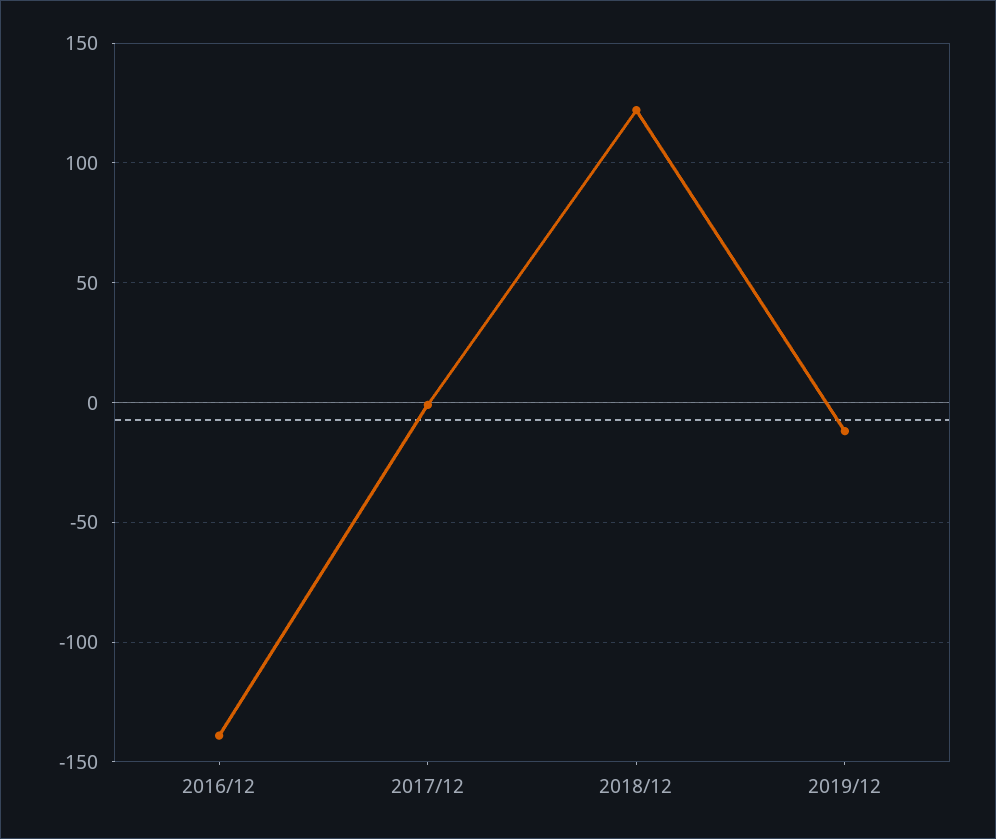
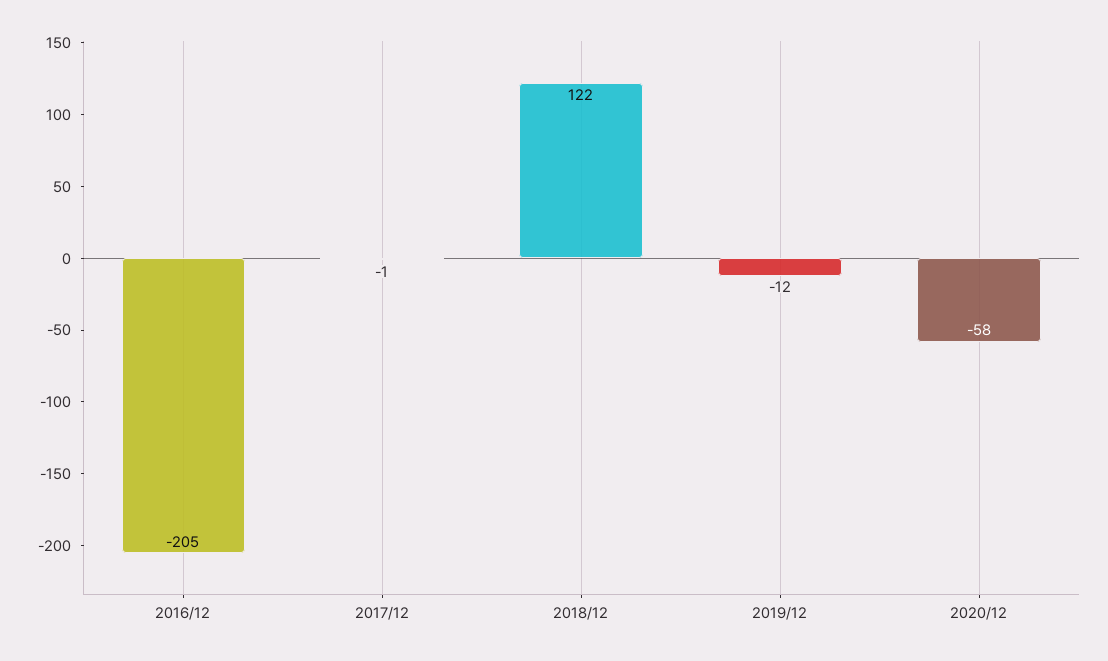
2016/12: -140 -> -205
2020/12: none -> -58

